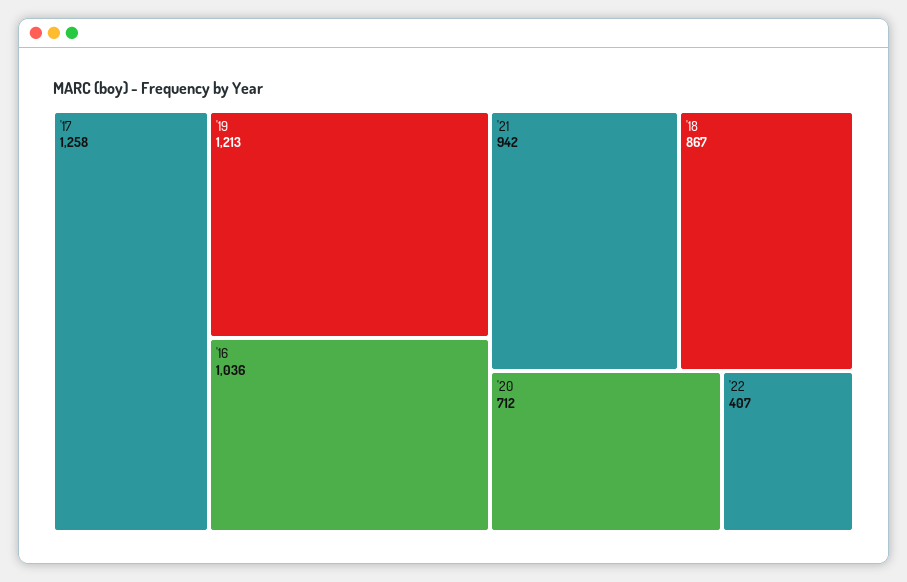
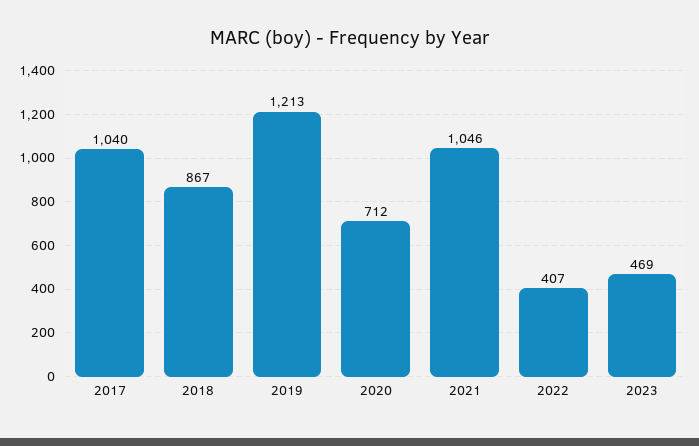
'17: 1258 -> 1040
'16: 1036 -> none
'21: 942 -> 1046
2023: none -> 469

